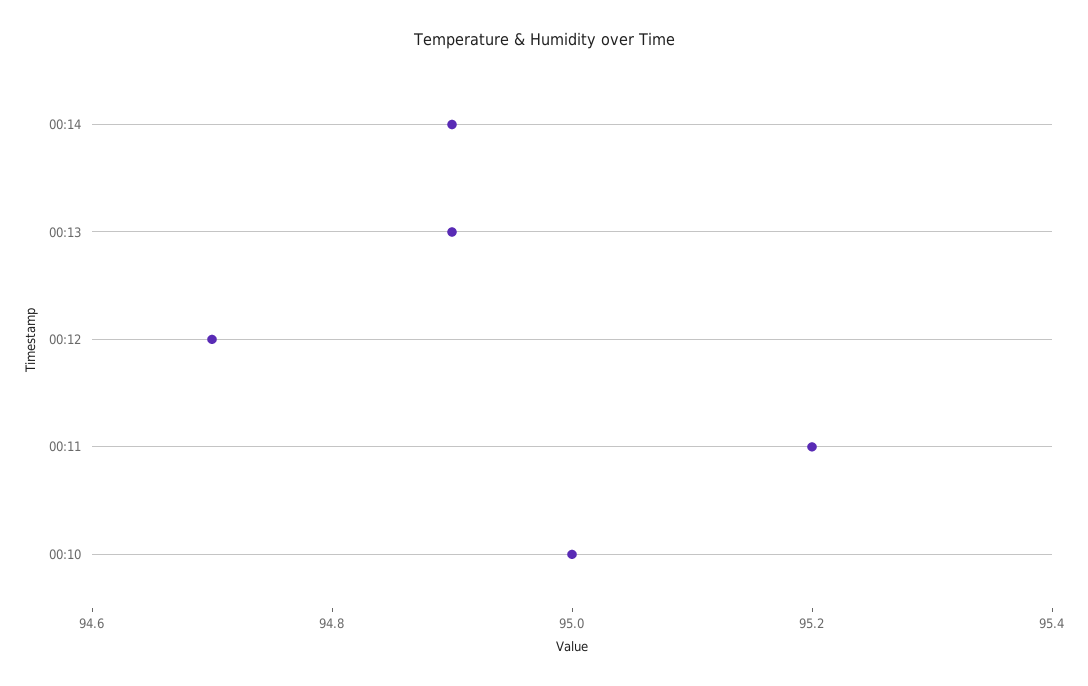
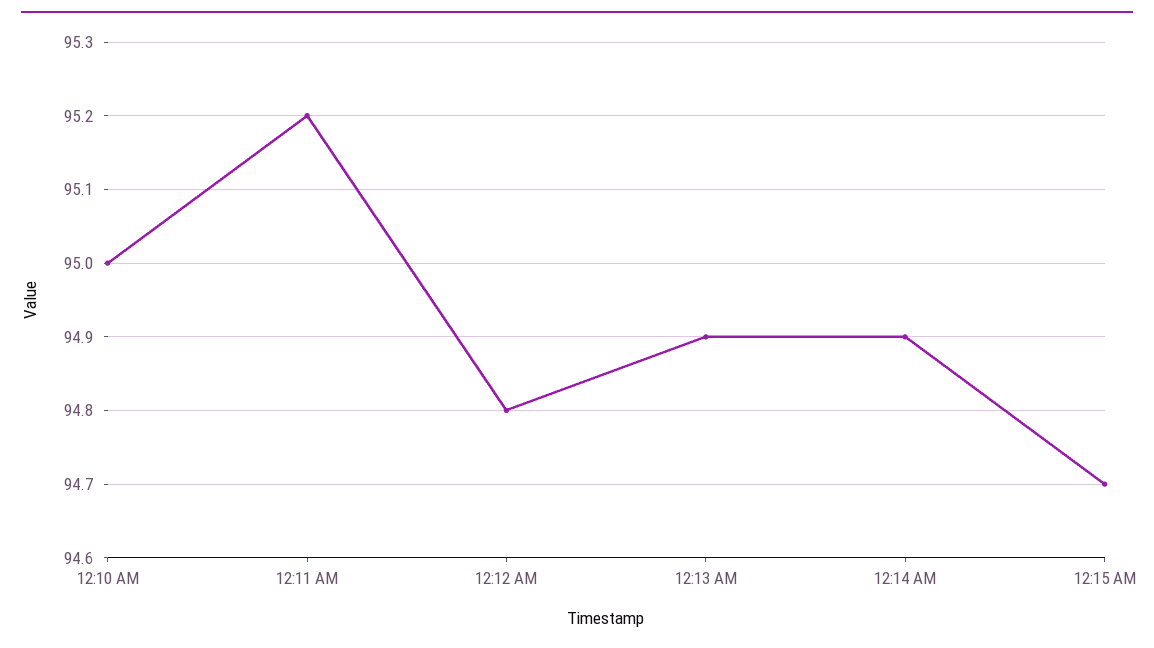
00:12: 94.7 -> 94.8
12:15 AM: none -> 94.7

